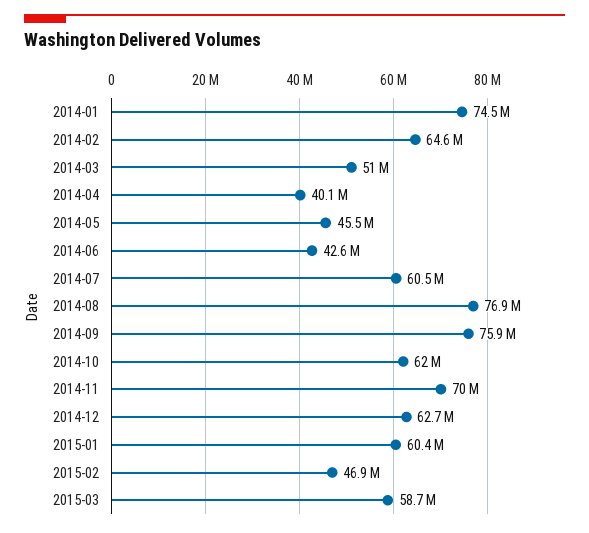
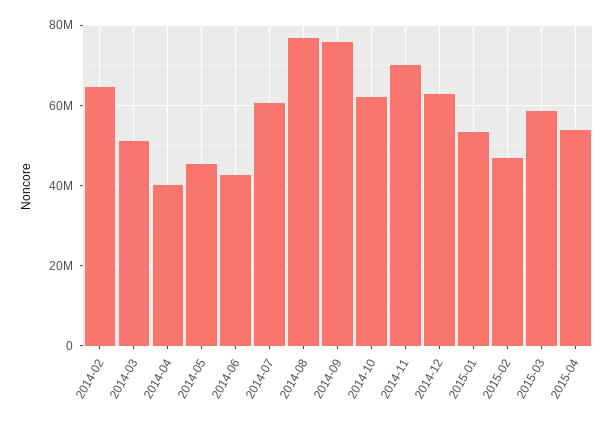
2014-01: 74500000 -> none
2015-01: 60400000 -> 54000000
2015-04: none -> 54000000

